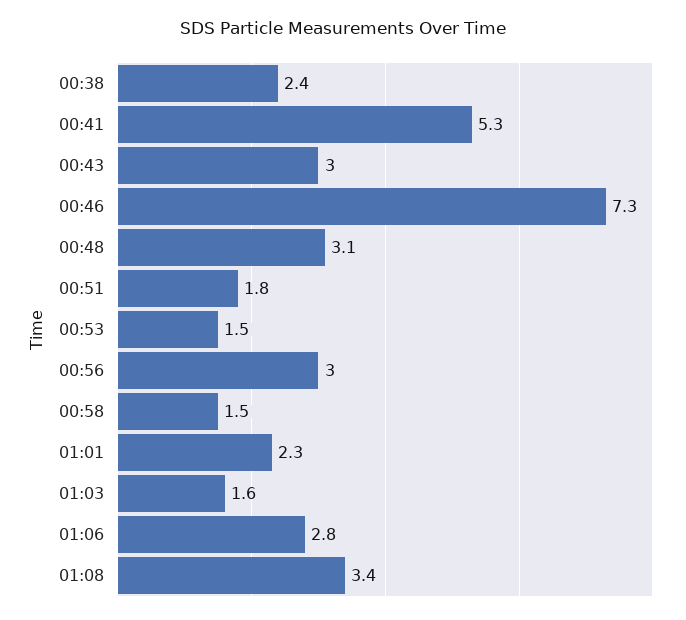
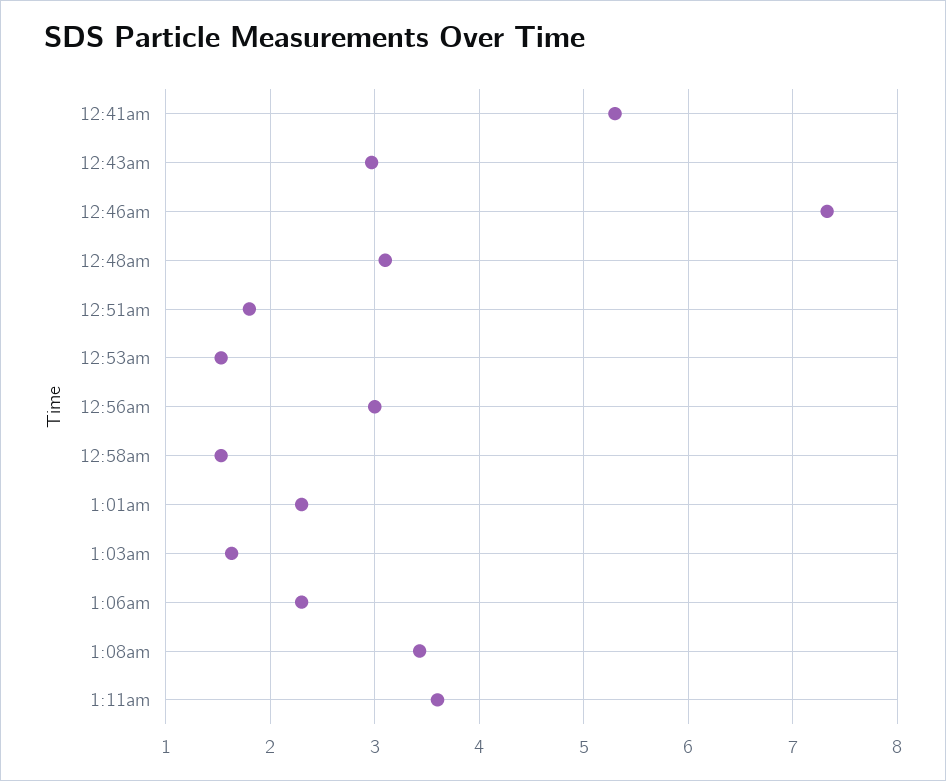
00:38: 2.4 -> none
01:06: 2.8 -> 2.3
1:11am: none -> 3.6

